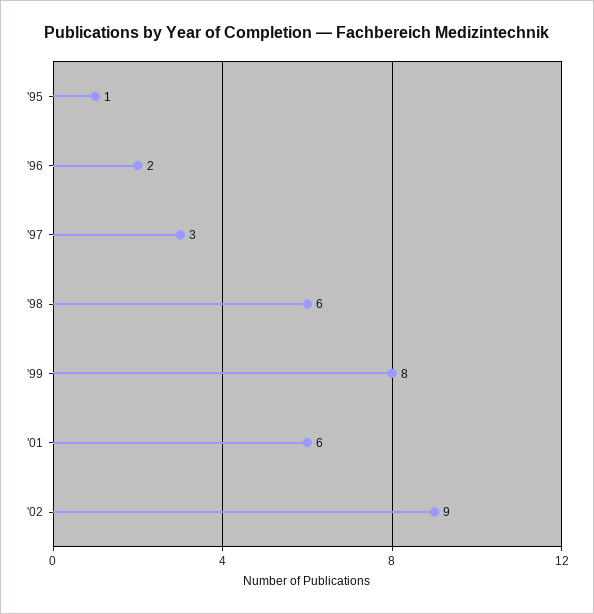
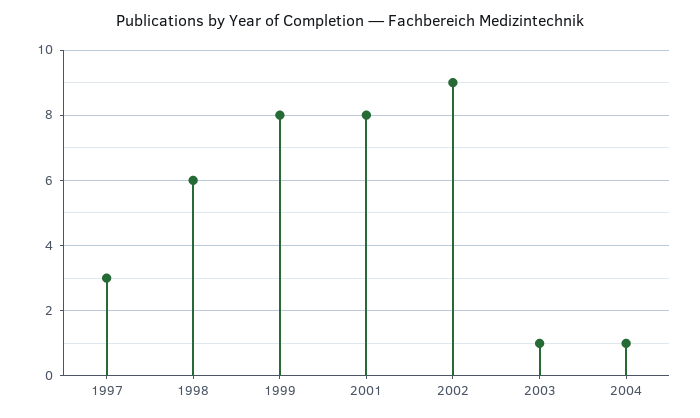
'95: 1 -> none
'96: 2 -> none
'01: 6 -> 8
2003: none -> 1
2004: none -> 1

